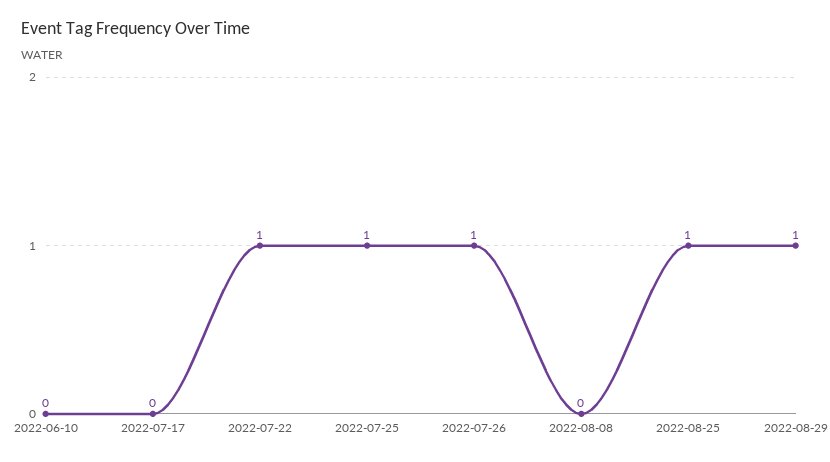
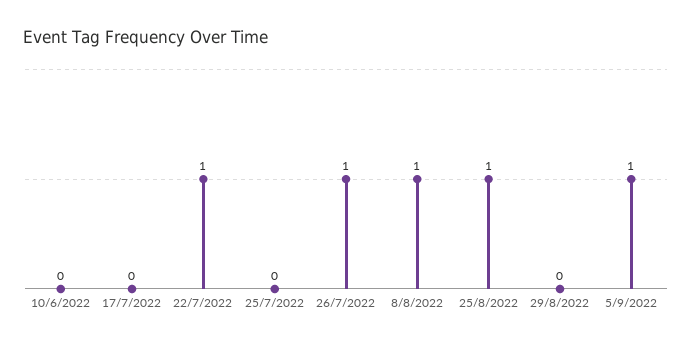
2022-07-25: 1 -> 0
2022-08-08: 0 -> 1
2022-08-29: 1 -> 0
5/9/2022: none -> 1

